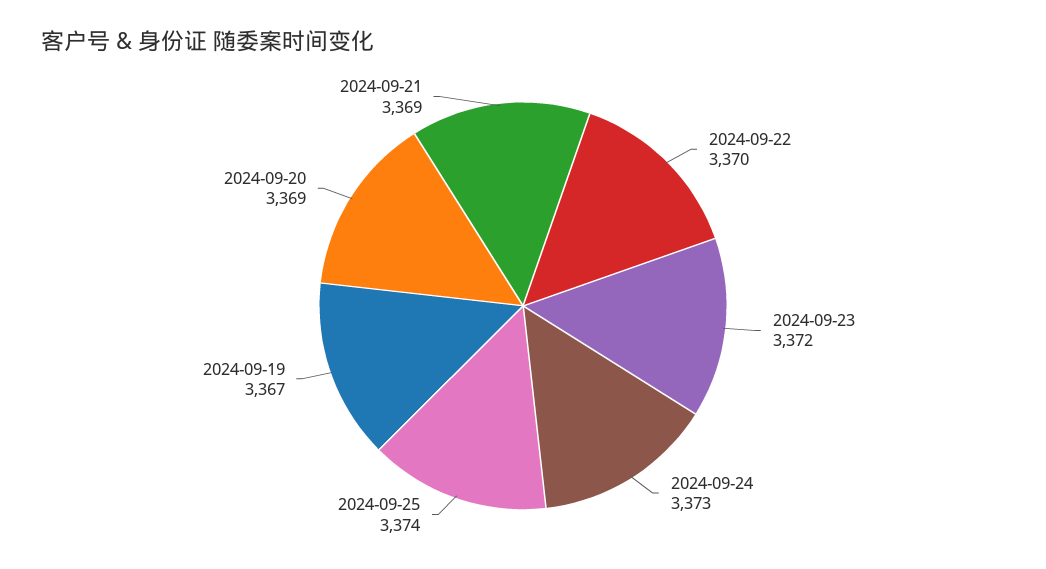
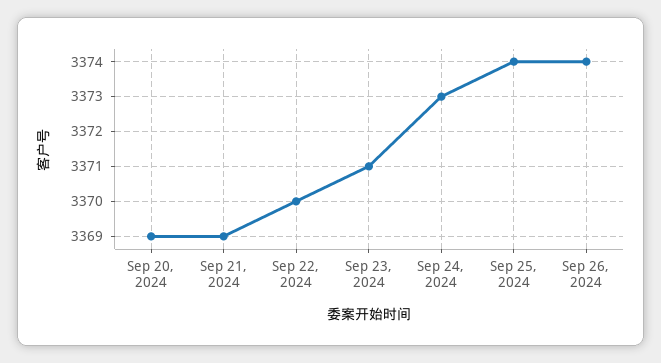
2024-09-23: 3372 -> 3371
2024-09-19: 3367 -> none
Sep 26, 2024: none -> 3374

